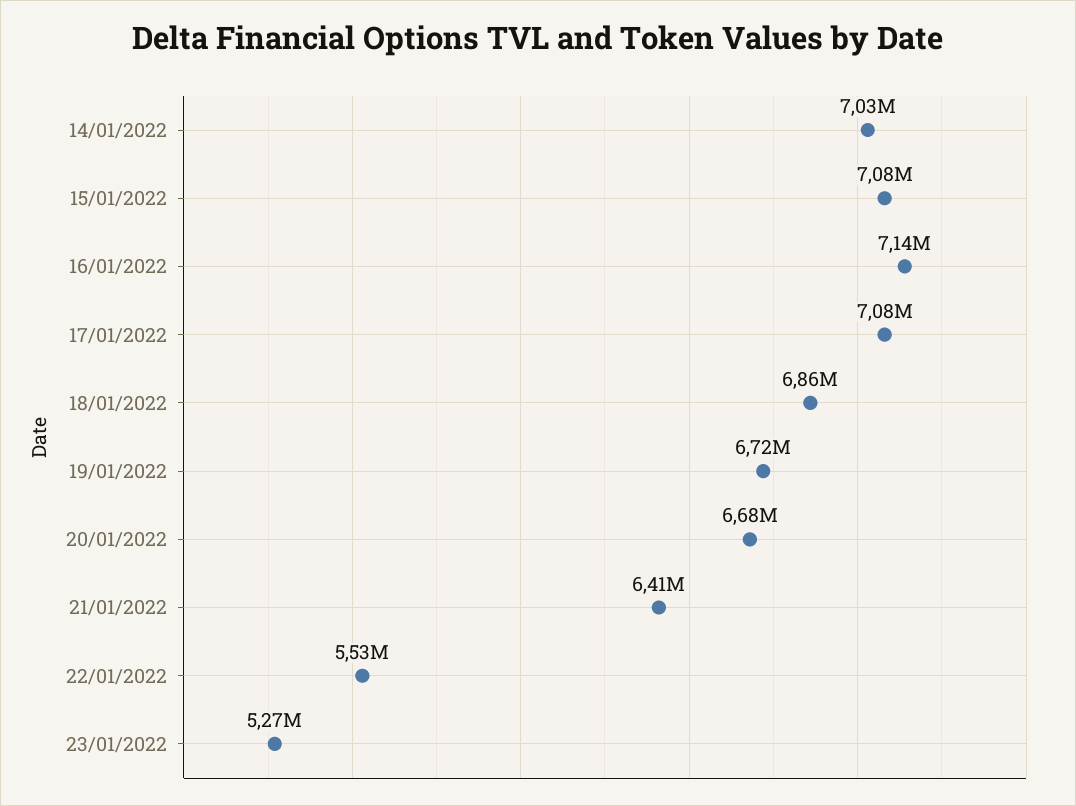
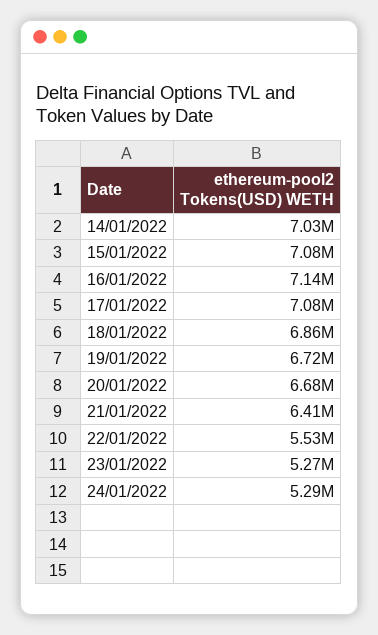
24/01/2022: none -> 5290000

